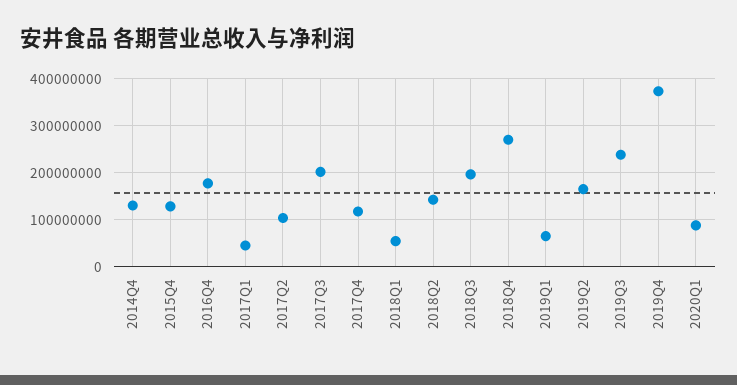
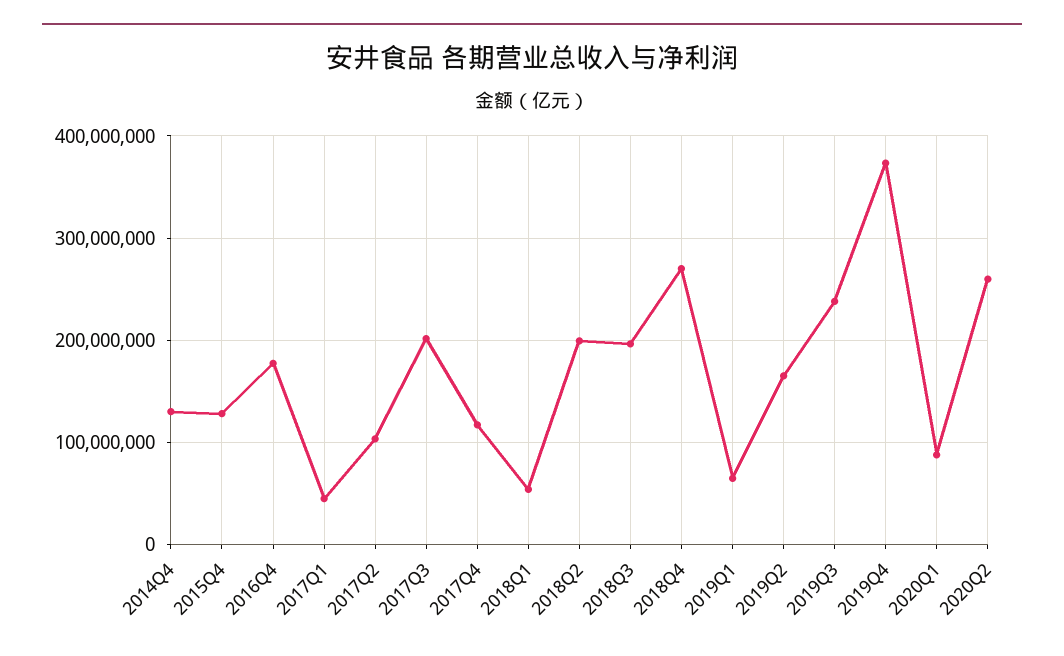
2018Q2: 140000000 -> 200000000
2020Q2: none -> 260000000

